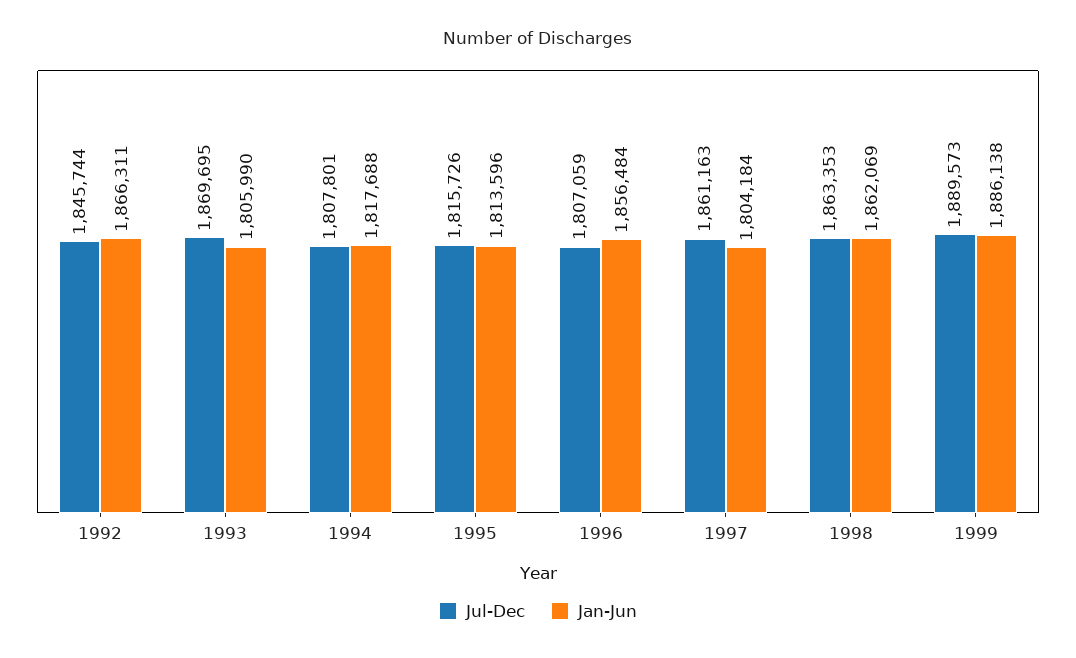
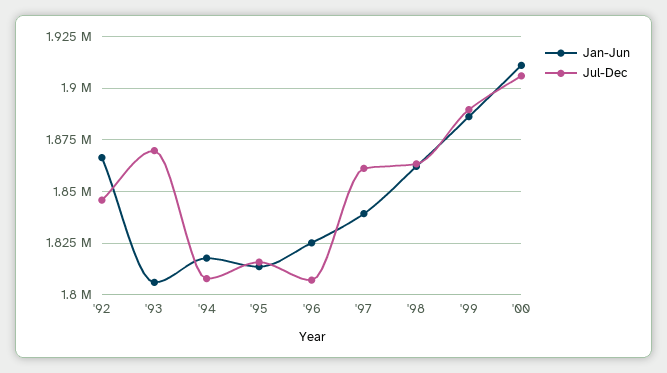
Jan-Jun, 1996: 1856484 -> 1825000
Jan-Jun, 1997: 1804184 -> 1840000
Jan-Jun, '00: none -> 1910000
Jul-Dec, '00: none -> 1905000

